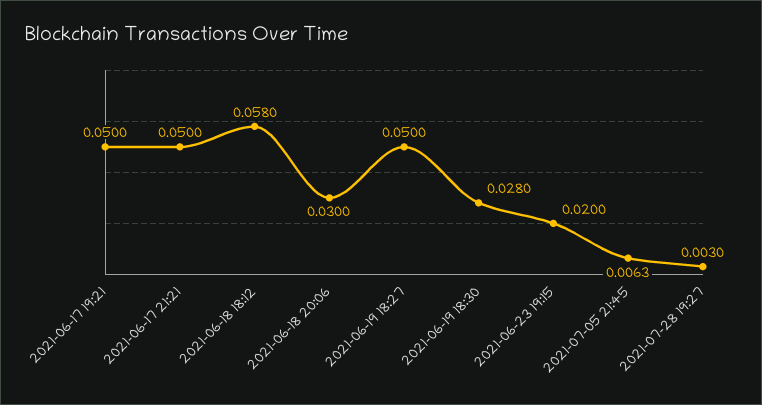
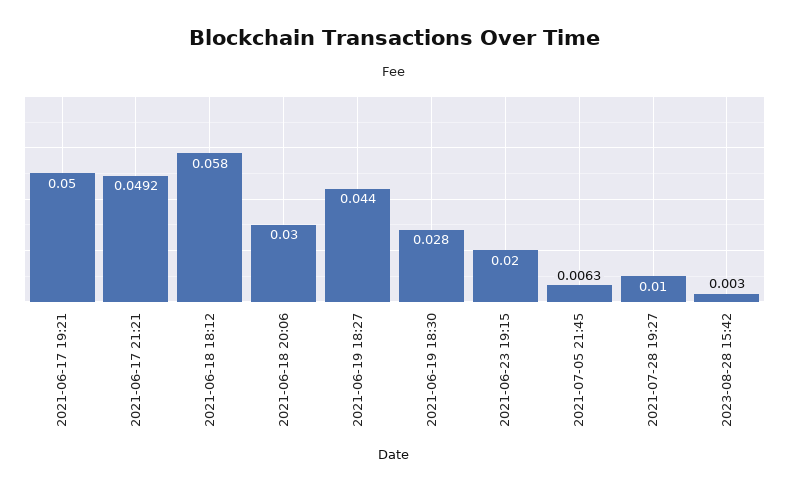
2021-06-17 21:21: 0.05 -> 0.0492
2021-06-19 18:27: 0.05 -> 0.044
2021-07-28 19:27: 0.003 -> 0.01
2023-08-28 15:42: none -> 0.003

